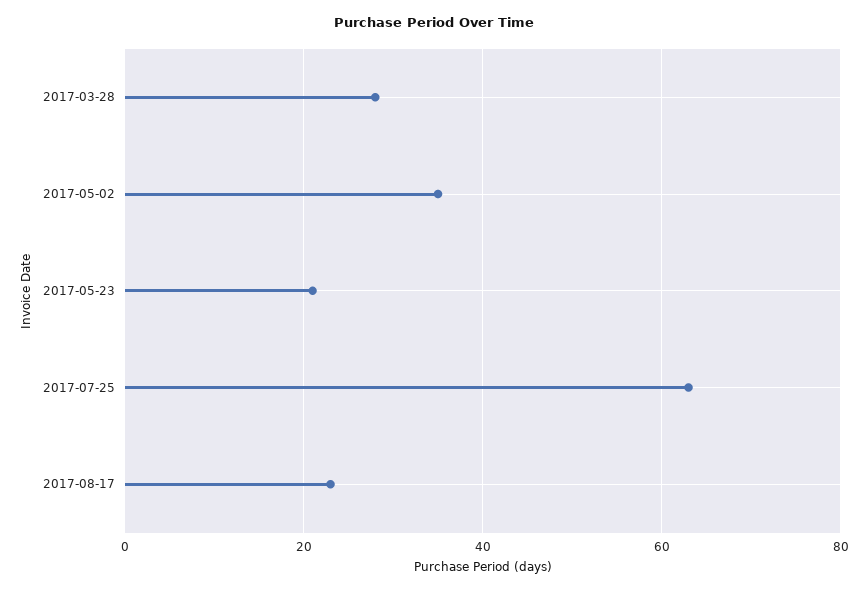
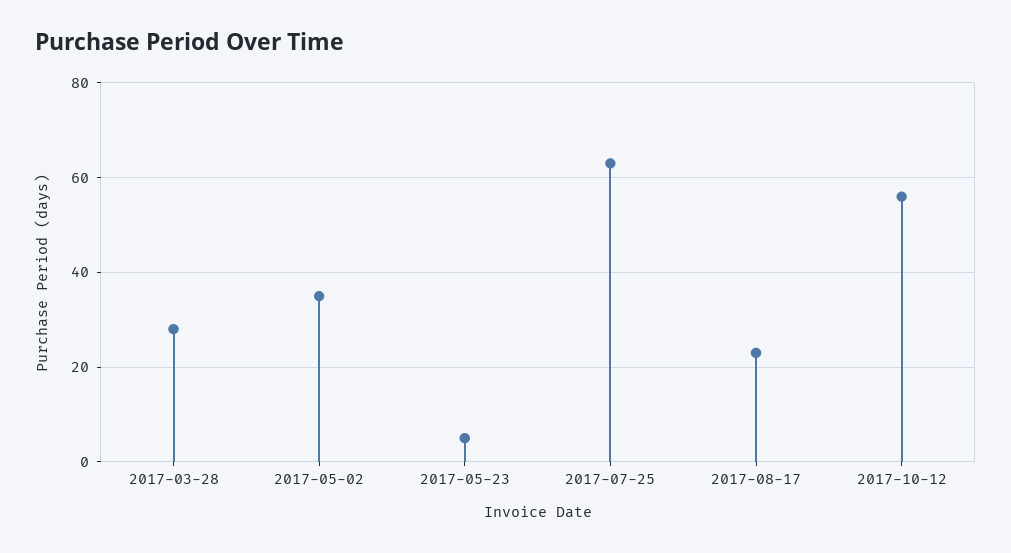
2017-05-23: 20 -> 5
2017-10-12: none -> 55

